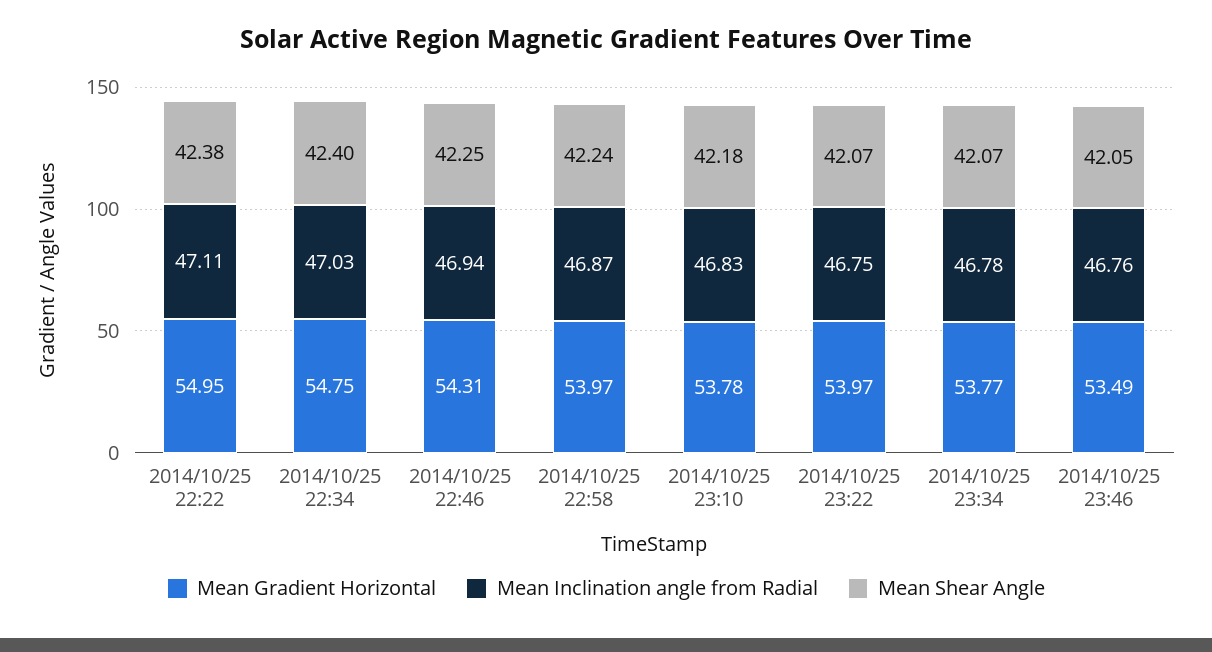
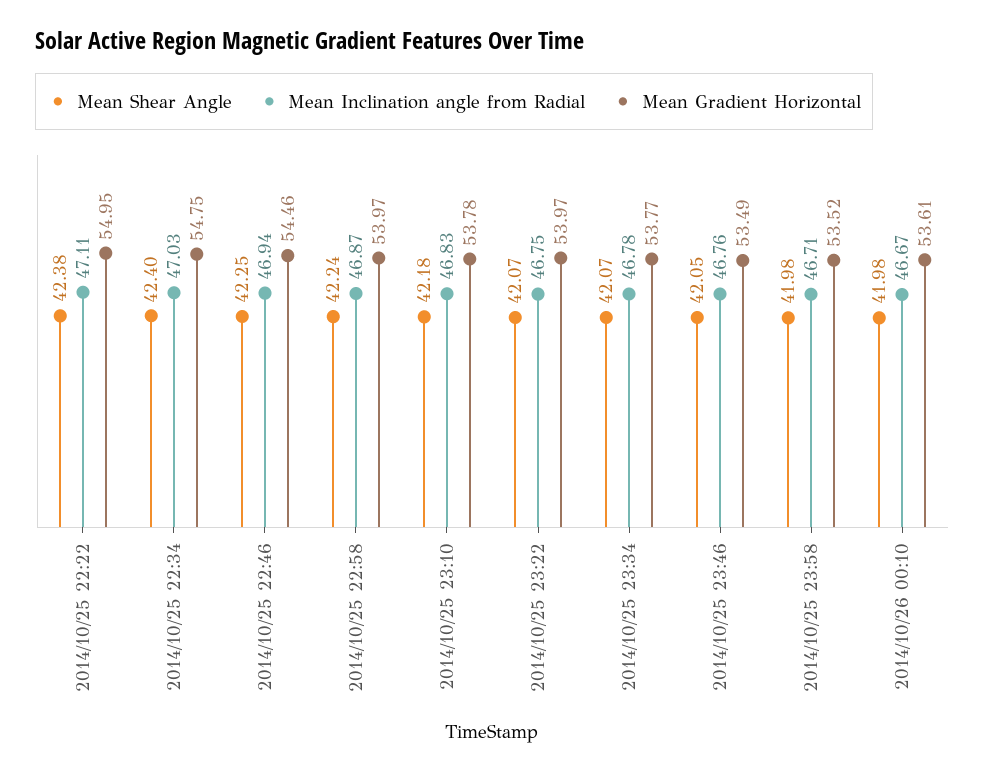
Mean Gradient Horizontal, 2014/10/25 22:46: 54.31 -> 54.46
Mean Shear Angle, 2014/10/25 23:58: none -> 41.98
Mean Inclination angle from Radial, 2014/10/25 23:58: none -> 46.71
Mean Gradient Horizontal, 2014/10/25 23:58: none -> 53.52
Mean Shear Angle, 2014/10/26 00:10: none -> 41.98
Mean Inclination angle from Radial, 2014/10/26 00:10: none -> 46.67
Mean Gradient Horizontal, 2014/10/26 00:10: none -> 53.61

